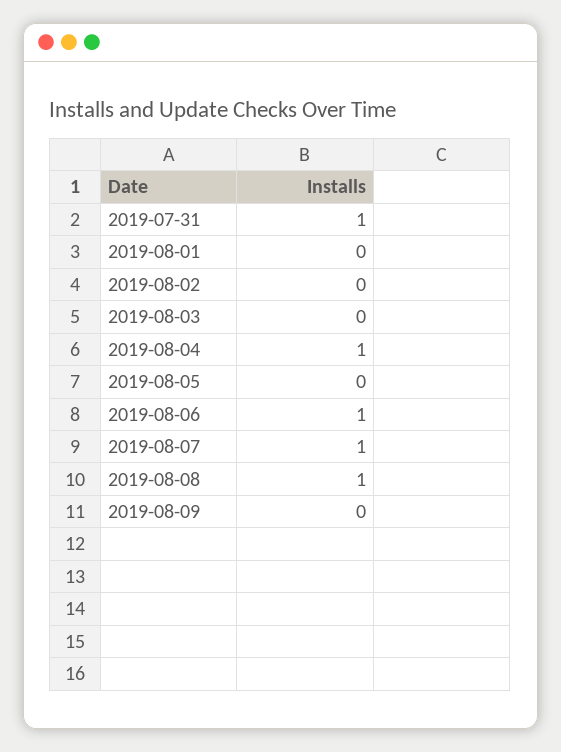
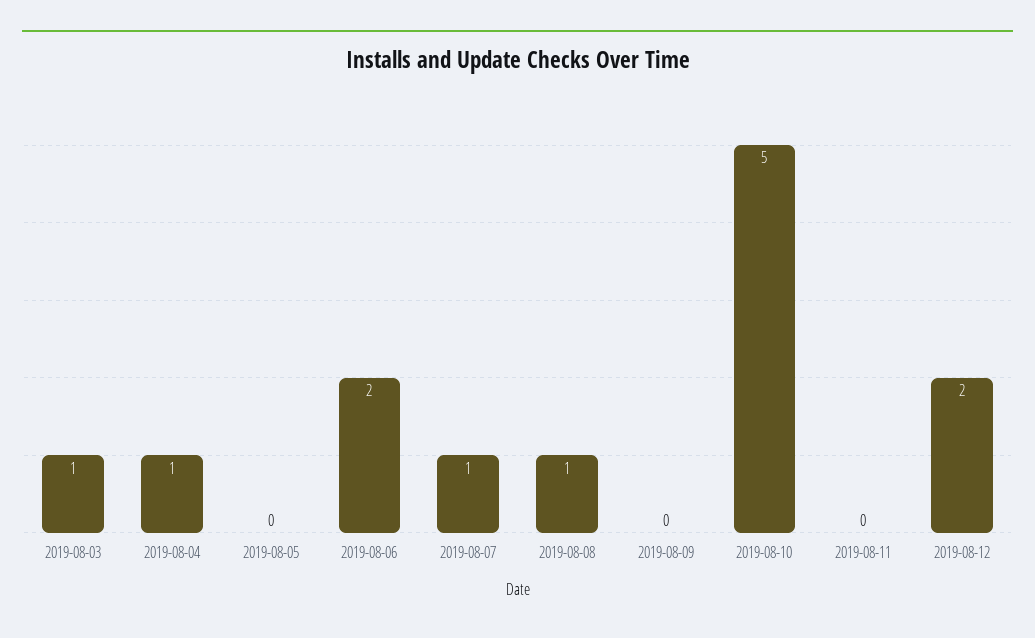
2019-07-31: 1 -> none
2019-08-01: 0 -> none
2019-08-02: 0 -> none
2019-08-03: 0 -> 1
2019-08-06: 1 -> 2
2019-08-10: none -> 5
2019-08-11: none -> 0
2019-08-12: none -> 2

